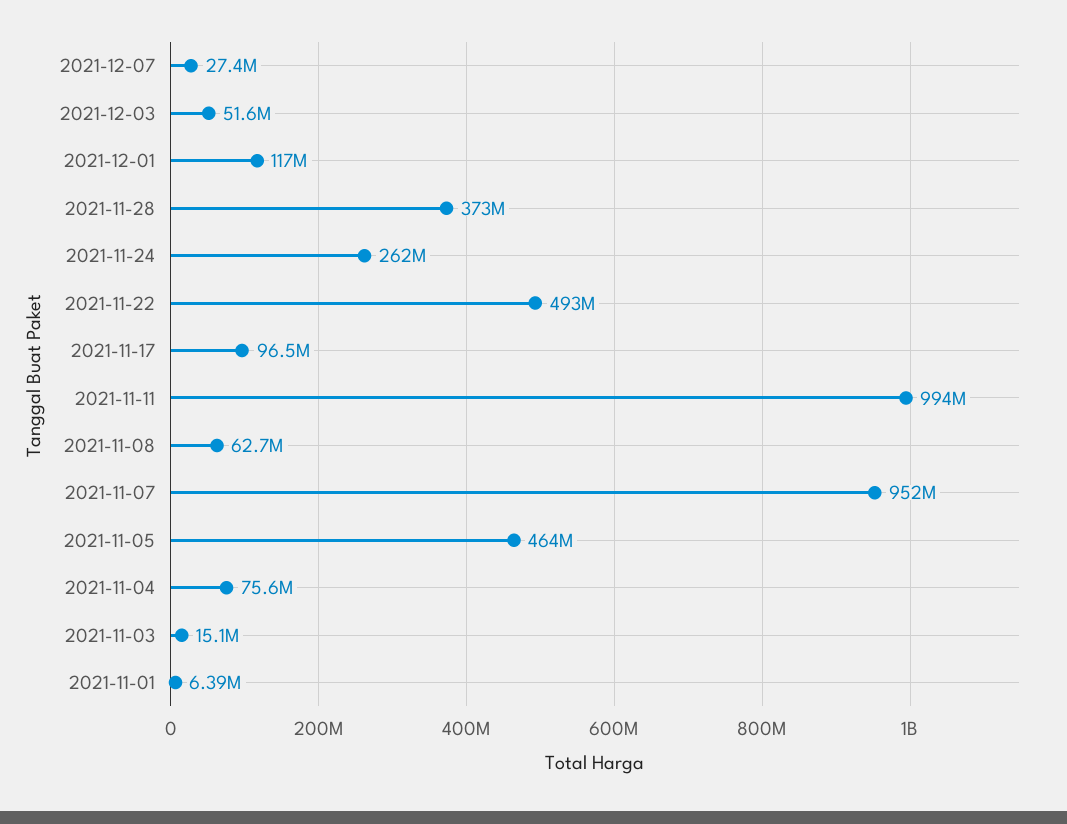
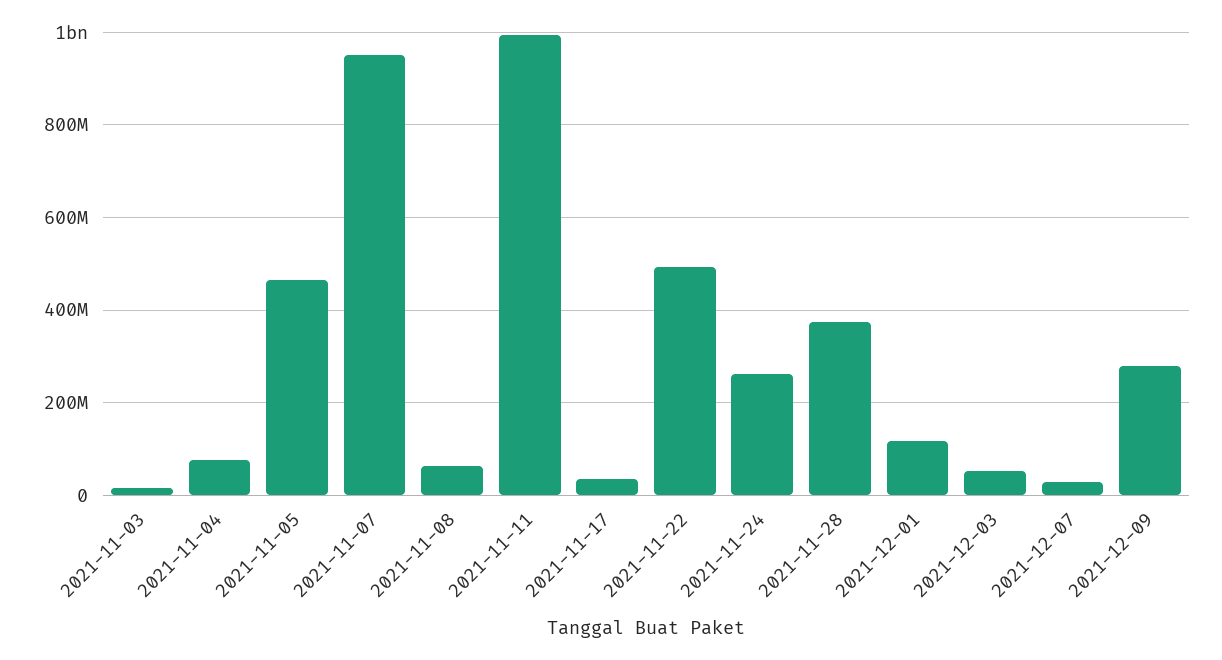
2021-11-17: 96500000 -> 40000000
2021-11-01: 6390000 -> none
2021-12-09: none -> 280000000

